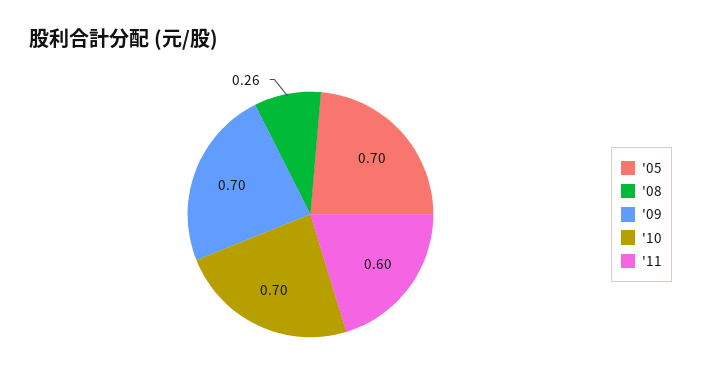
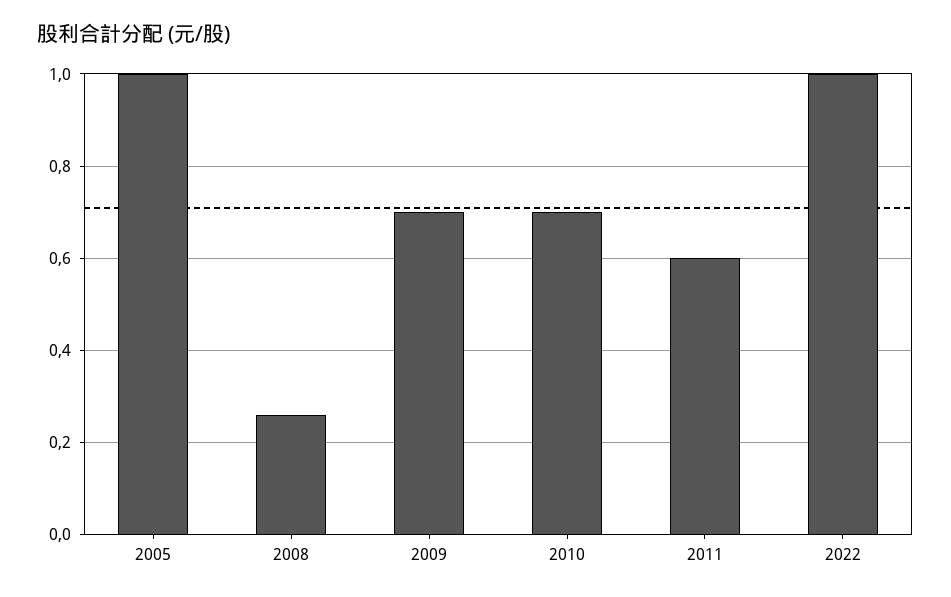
'05: 0.7 -> 1
2022: none -> 1

